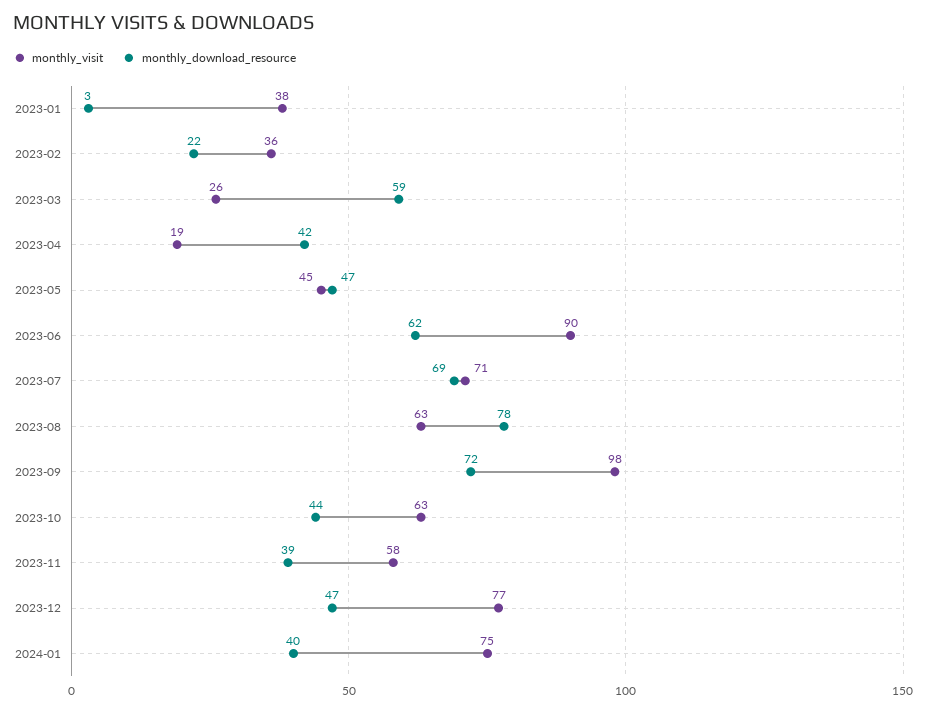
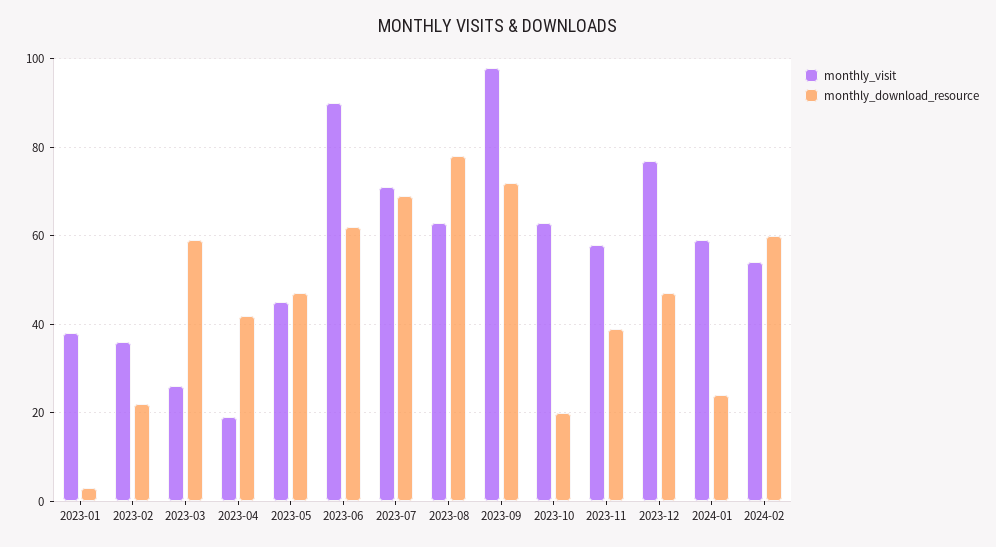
monthly_download_resource, 2023-10: 44 -> 20
monthly_visit, 2024-01: 75 -> 60
monthly_download_resource, 2024-01: 40 -> 25
monthly_visit, 2024-02: none -> 55
monthly_download_resource, 2024-02: none -> 60

